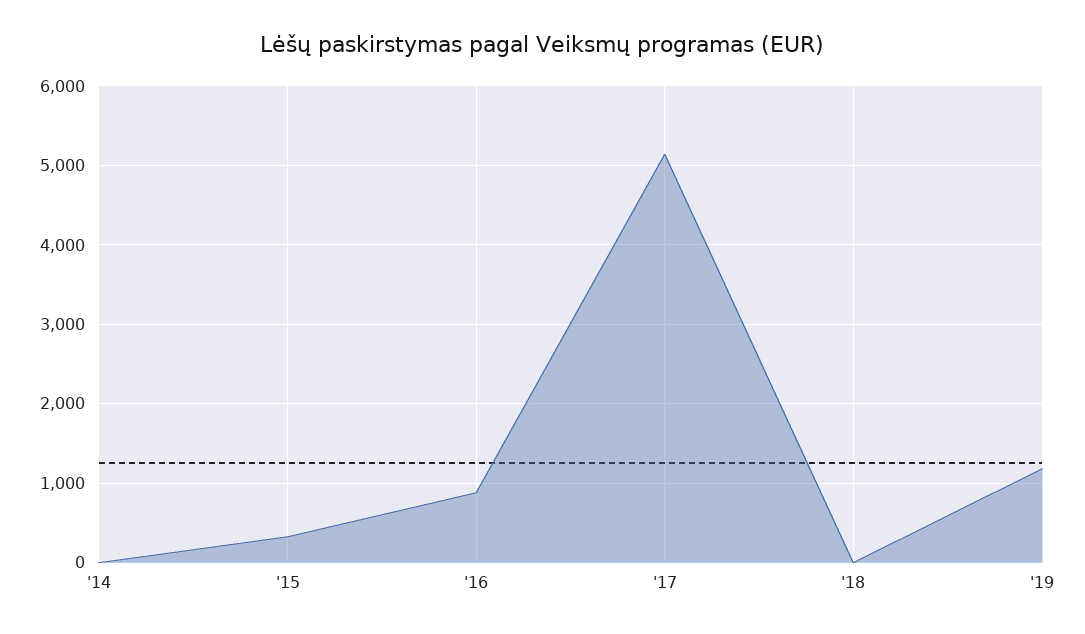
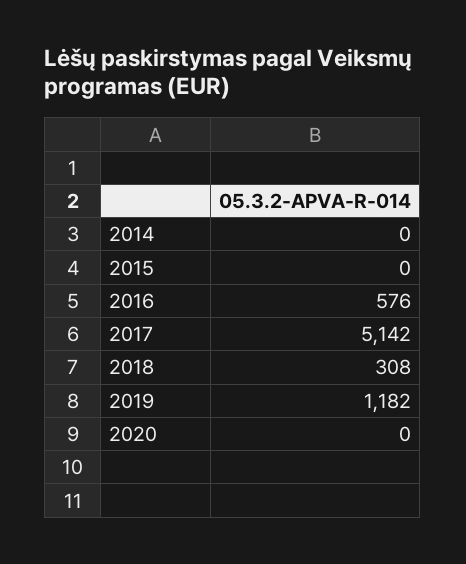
'15: 300 -> 0
'16: 900 -> 576
'18: 0 -> 308
2020: none -> 0

